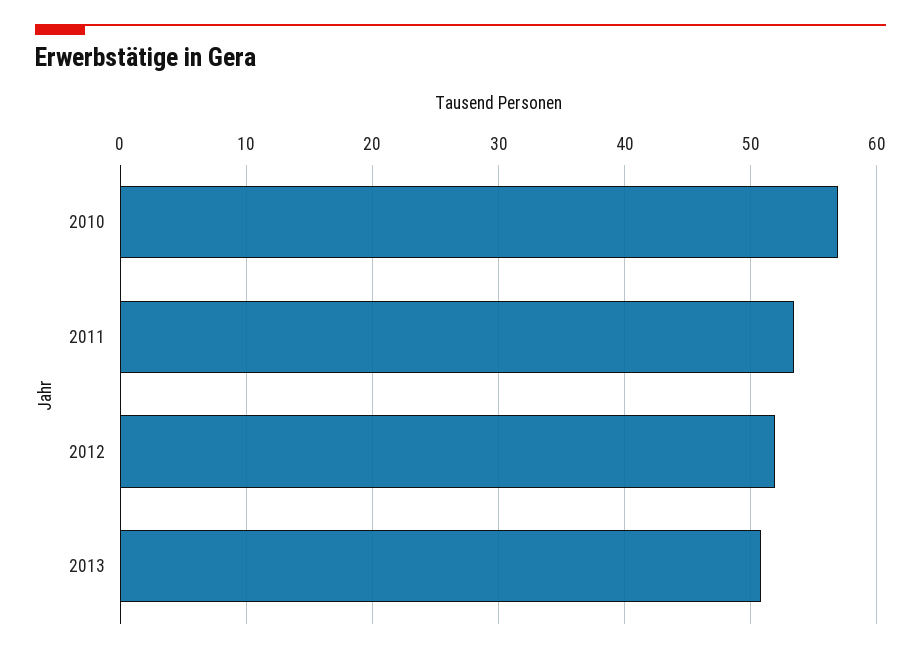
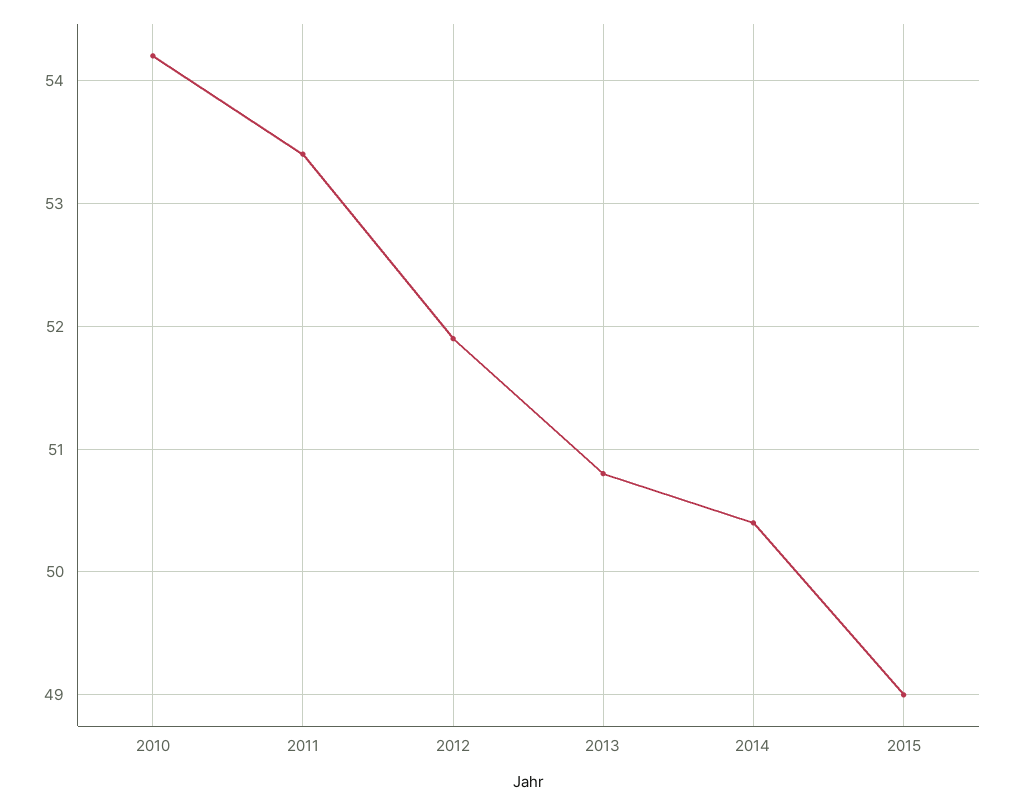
2010: 57 -> 54.2
2014: none -> 50.4
2015: none -> 49

